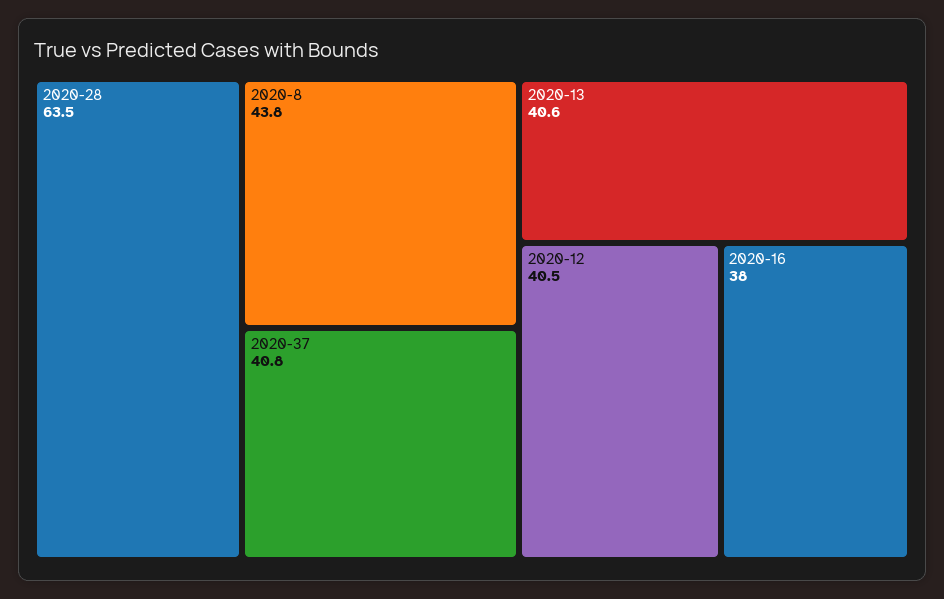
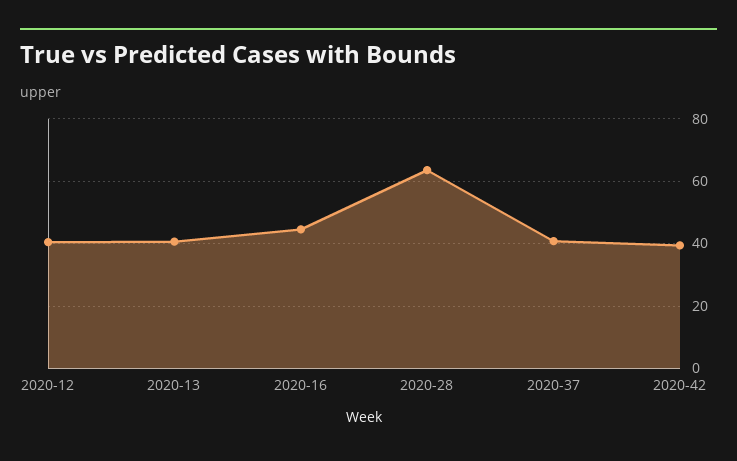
2020-8: 43.8 -> none
2020-16: 38 -> 44
2020-42: none -> 40

